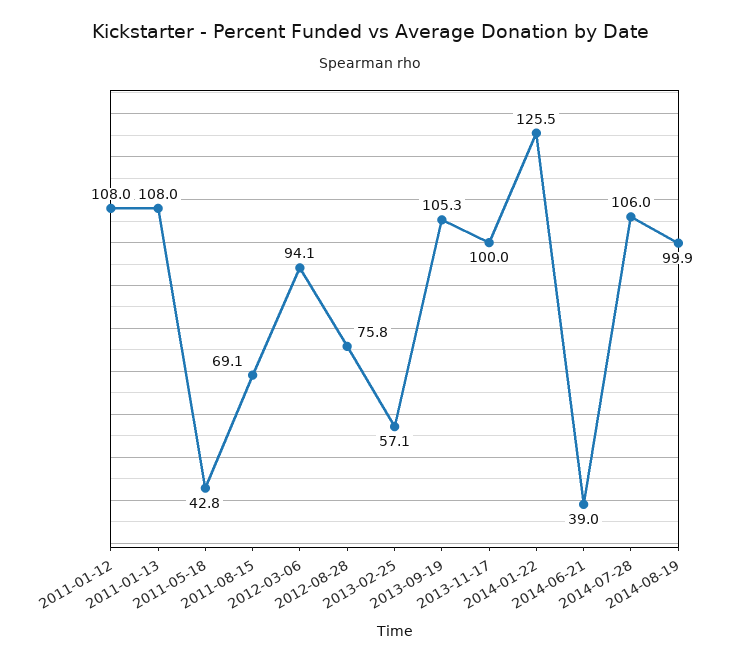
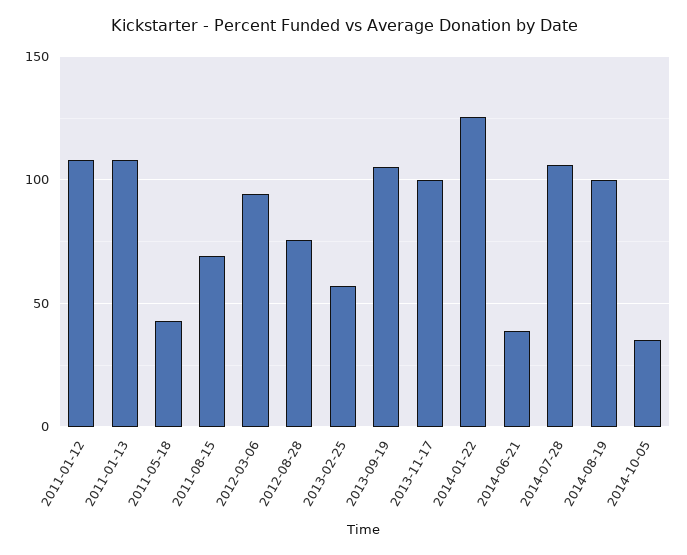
2014-10-05: none -> 35

